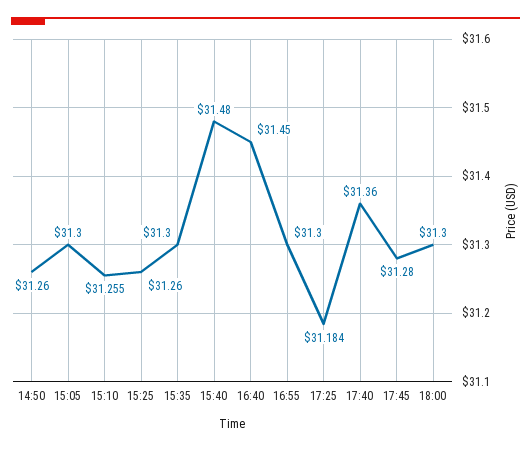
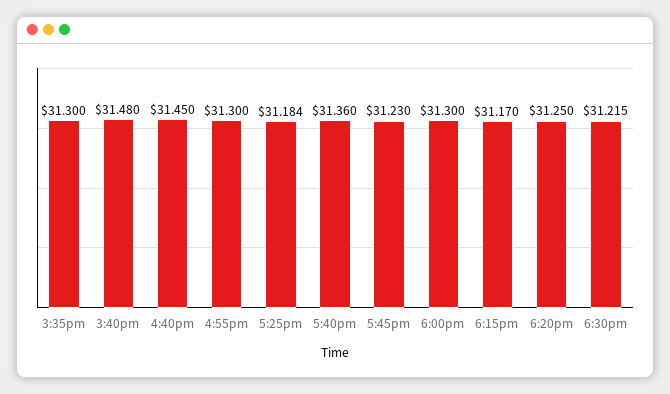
14:50: 31.26 -> none
15:05: 31.3 -> none
15:10: 31.255 -> none
15:25: 31.26 -> none
17:45: 31.28 -> 31.23
6:15pm: none -> 31.17
6:20pm: none -> 31.25
6:30pm: none -> 31.215

